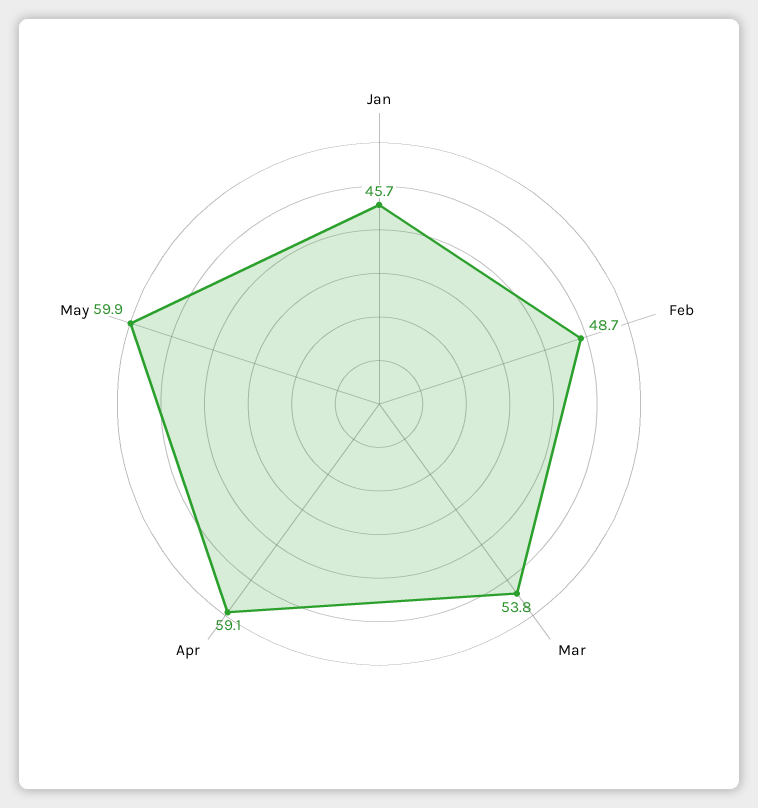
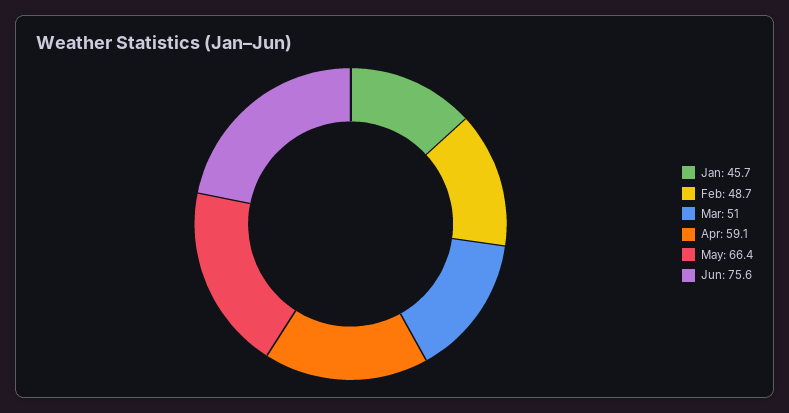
Mar: 53.8 -> 51
May: 59.9 -> 66.4
Jun: none -> 75.6

